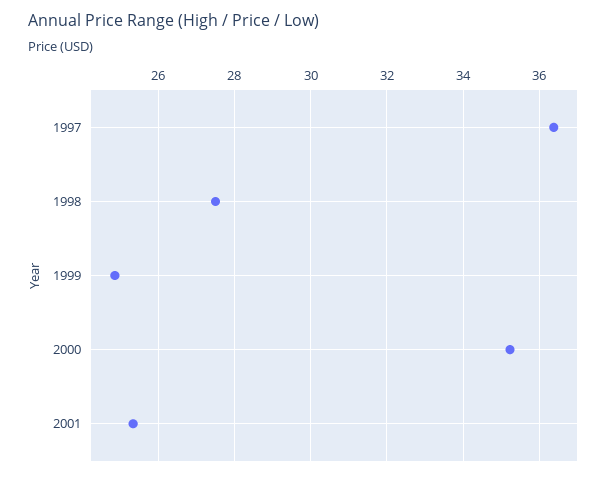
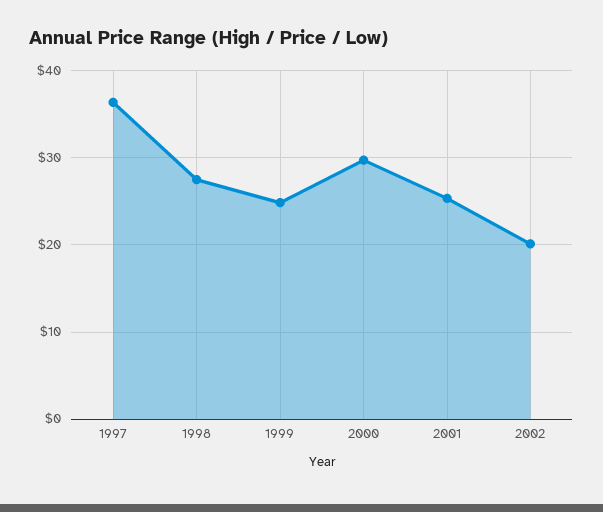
2000: 35.2 -> 30
2002: none -> 20

